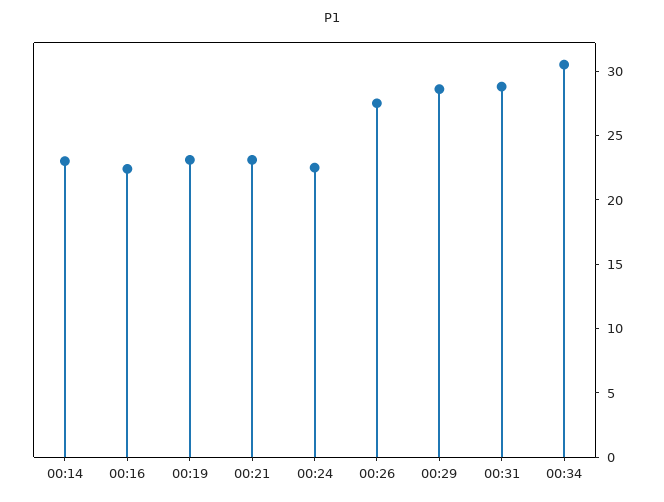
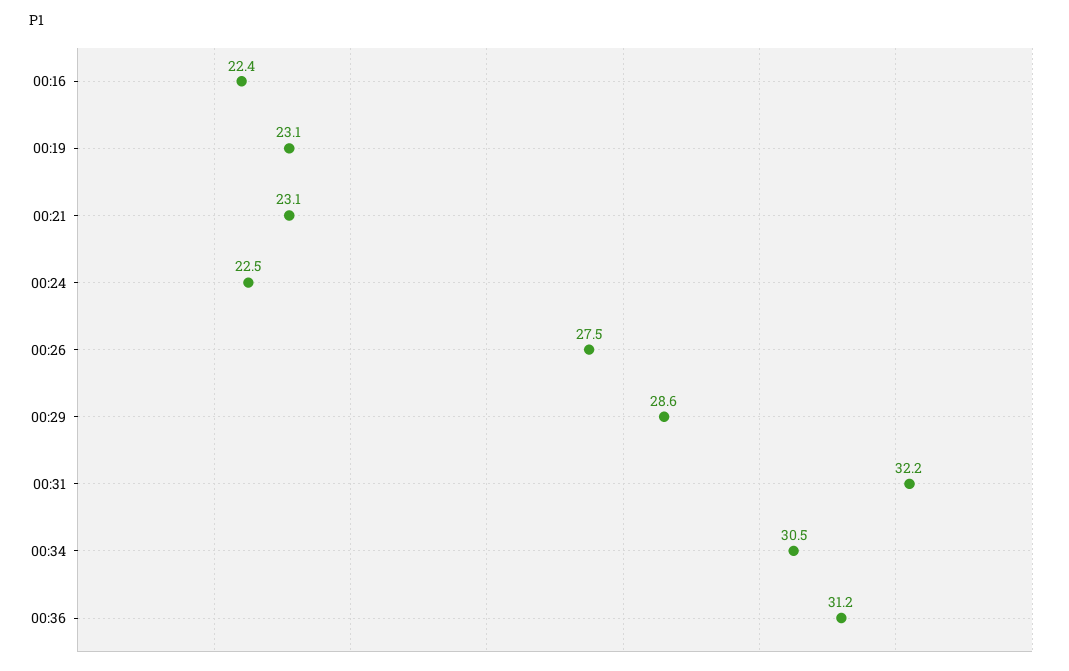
00:14: 23 -> none
00:31: 29 -> 32.2
00:36: none -> 31.2

